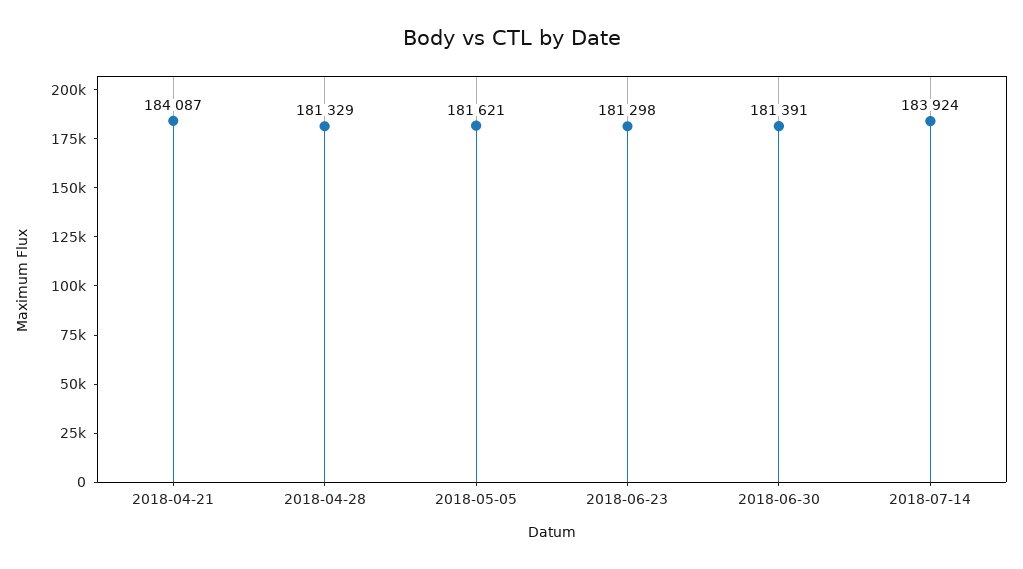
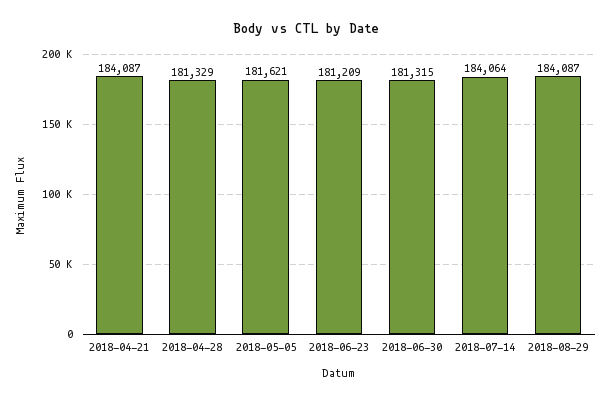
2018-06-23: 181298 -> 181209
2018-06-30: 181391 -> 181315
2018-07-14: 183924 -> 184064
2018-08-29: none -> 184087

